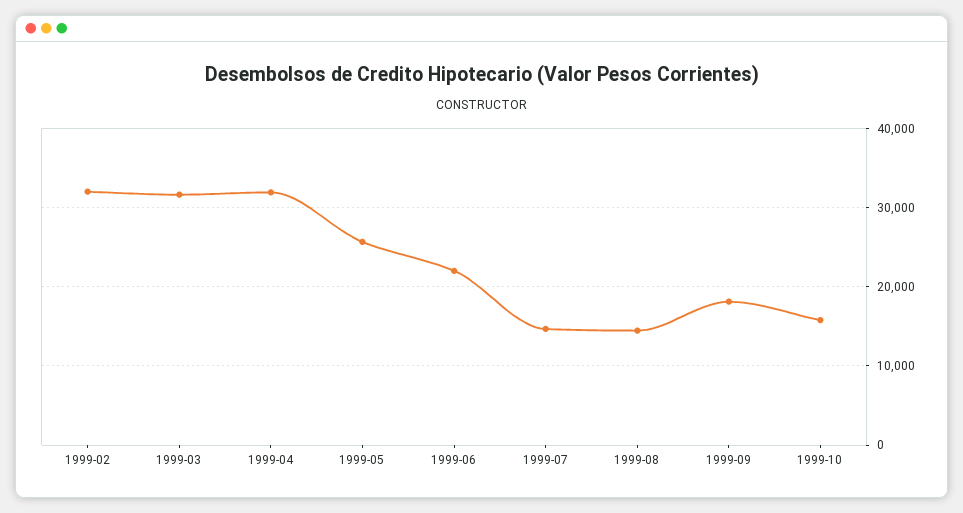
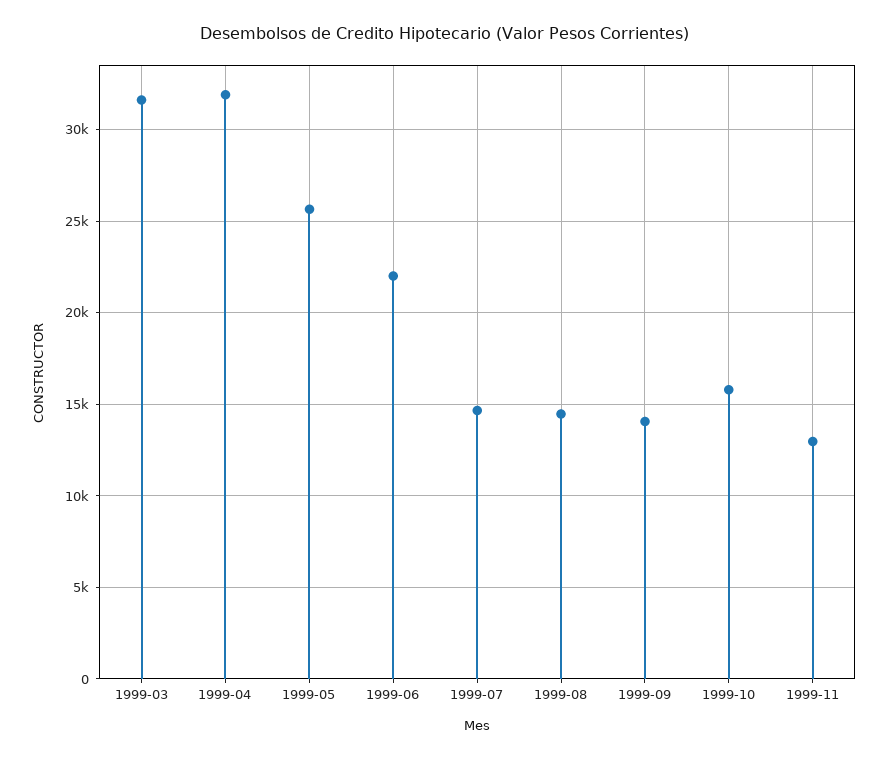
1999-02: 32000 -> none
1999-09: 18000 -> 14000
1999-11: none -> 13000

